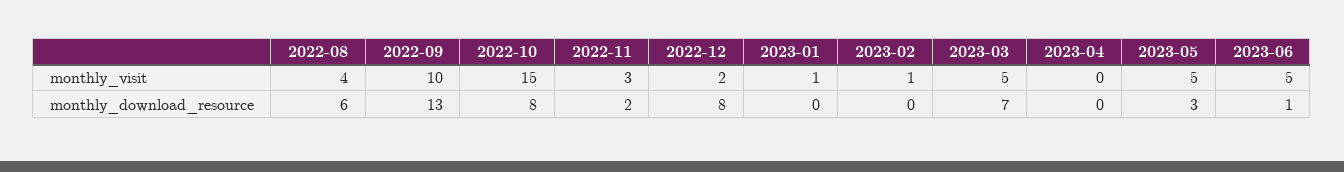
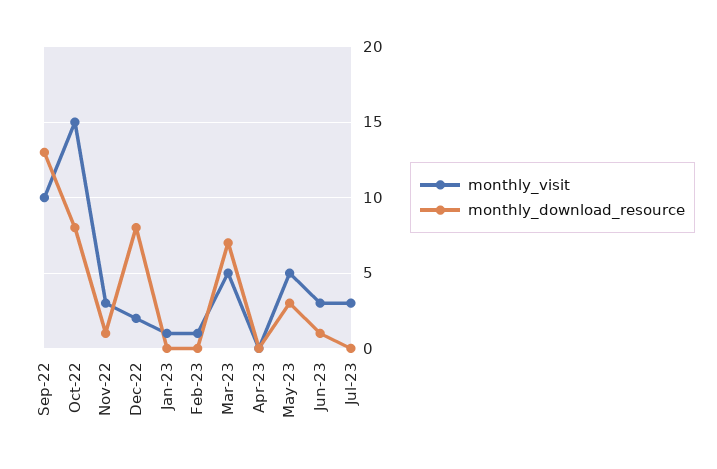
monthly_visit, 2022-08: 4 -> none
monthly_visit, 2023-06: 5 -> 3
monthly_download_resource, 2022-08: 6 -> none
monthly_download_resource, 2022-11: 2 -> 1
monthly_visit, Jul-23: none -> 3
monthly_download_resource, Jul-23: none -> 0

